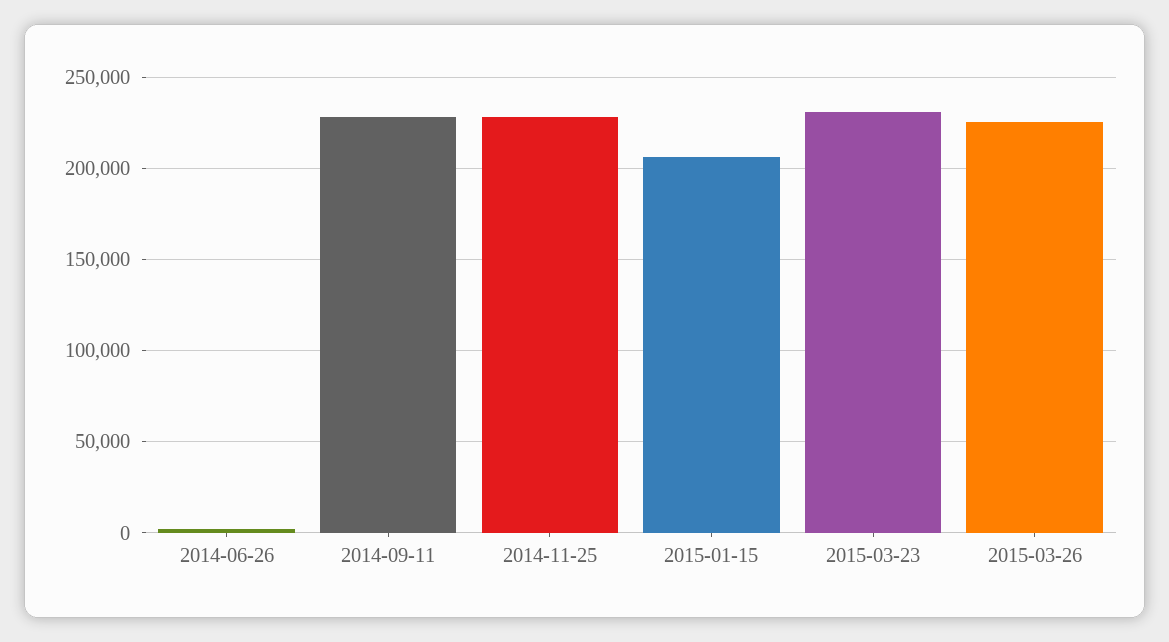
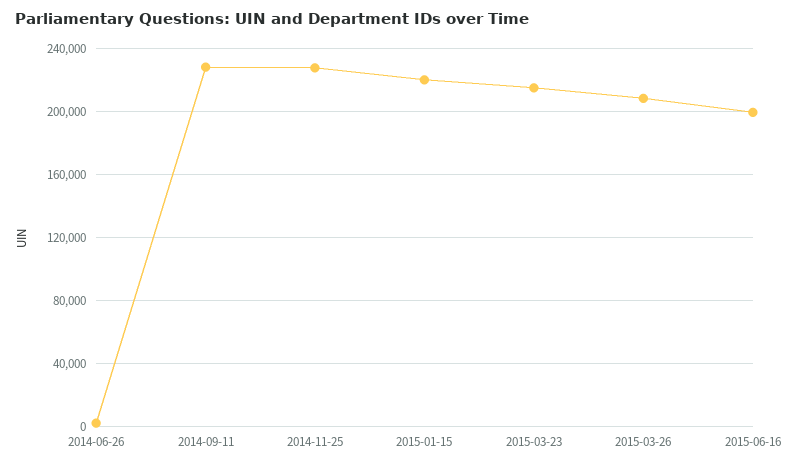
2015-01-15: 205000 -> 220000
2015-03-23: 230000 -> 215000
2015-03-26: 225000 -> 210000
2015-06-16: none -> 200000

